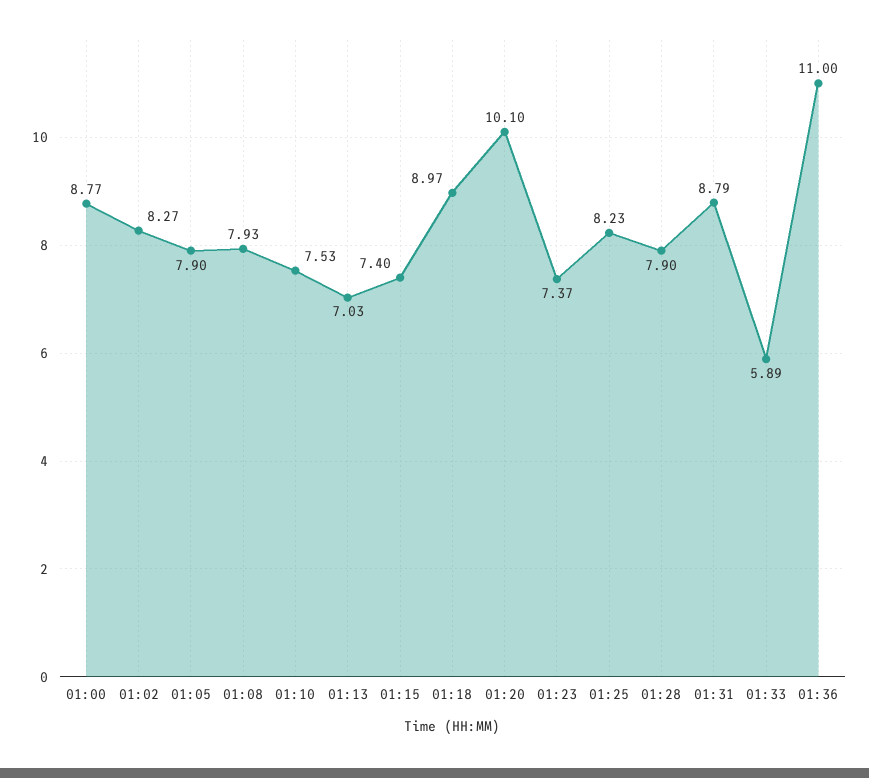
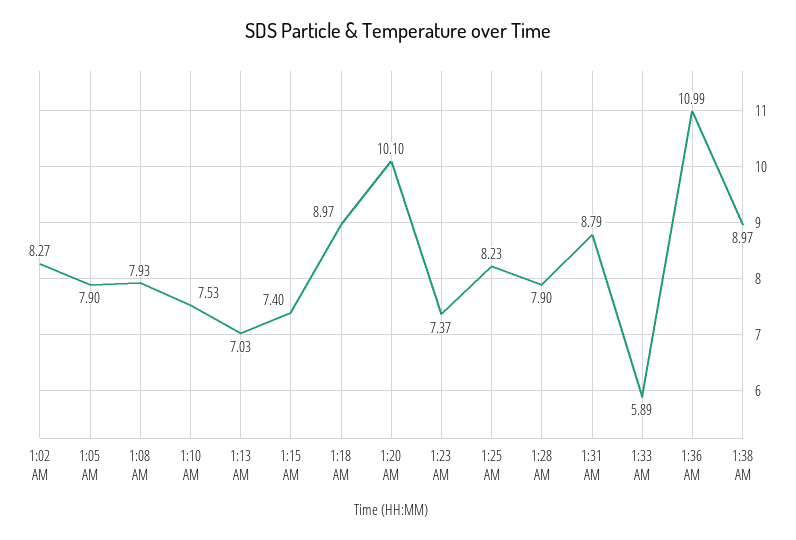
01:00: 8.77 -> none
01:36: 11 -> 10.99
1:38 AM: none -> 8.97

